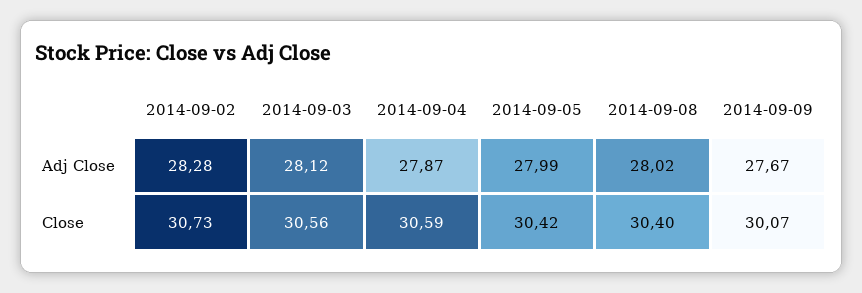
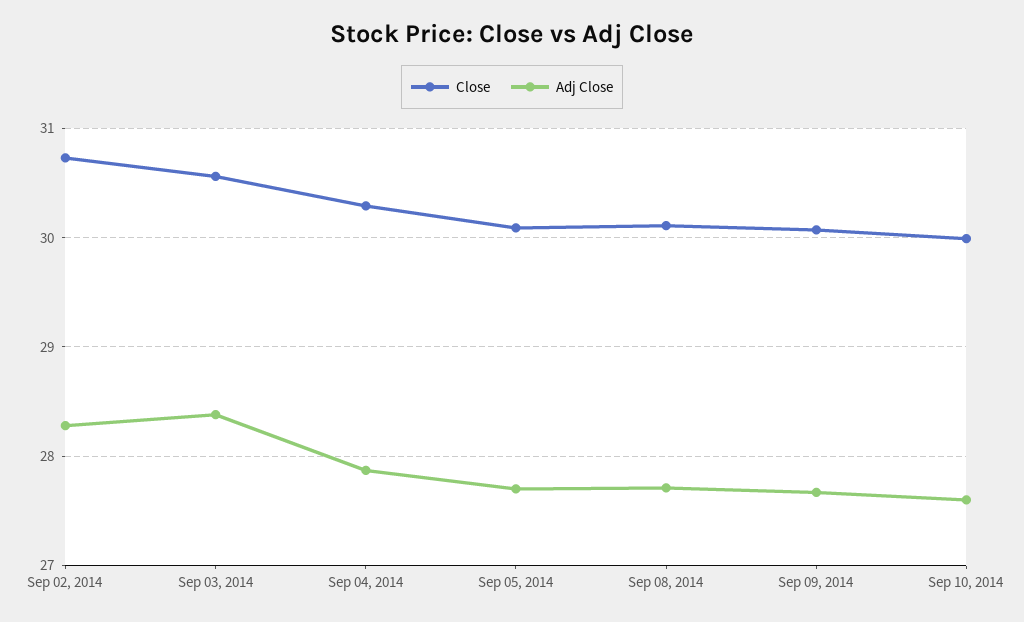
Adj Close, 2014-09-03: 28.12 -> 28.4
Adj Close, 2014-09-05: 27.99 -> 27.7
Adj Close, 2014-09-08: 28.02 -> 27.7
Close, 2014-09-04: 30.59 -> 30.3
Close, 2014-09-05: 30.42 -> 30.1
Close, 2014-09-08: 30.4 -> 30.1
Close, Sep 10, 2014: none -> 30
Adj Close, Sep 10, 2014: none -> 27.6

